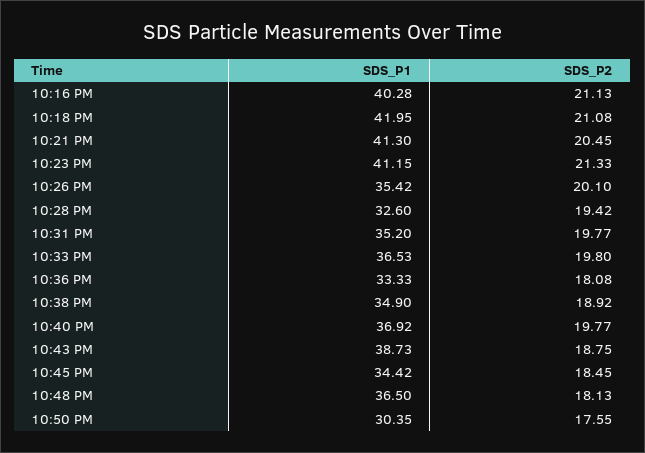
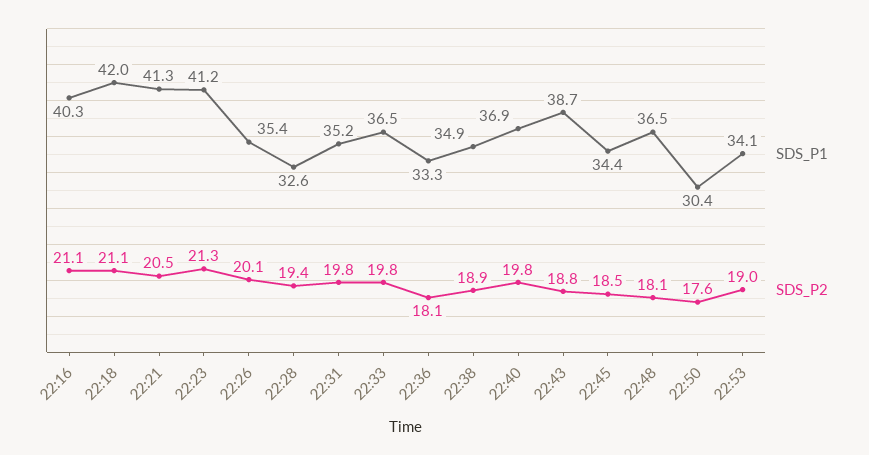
SDS_P1, 22:53: none -> 34.1
SDS_P2, 22:53: none -> 19

